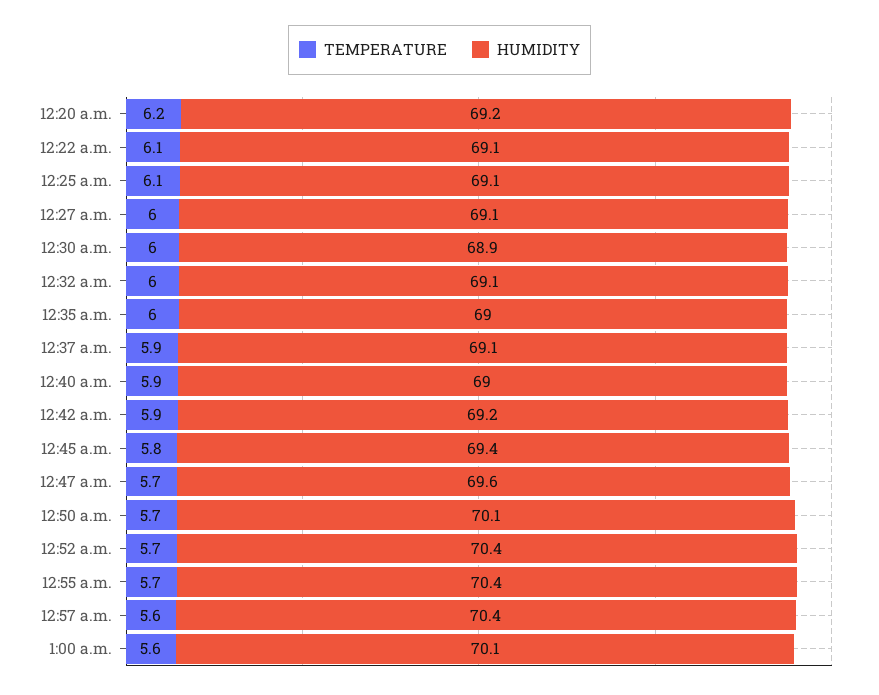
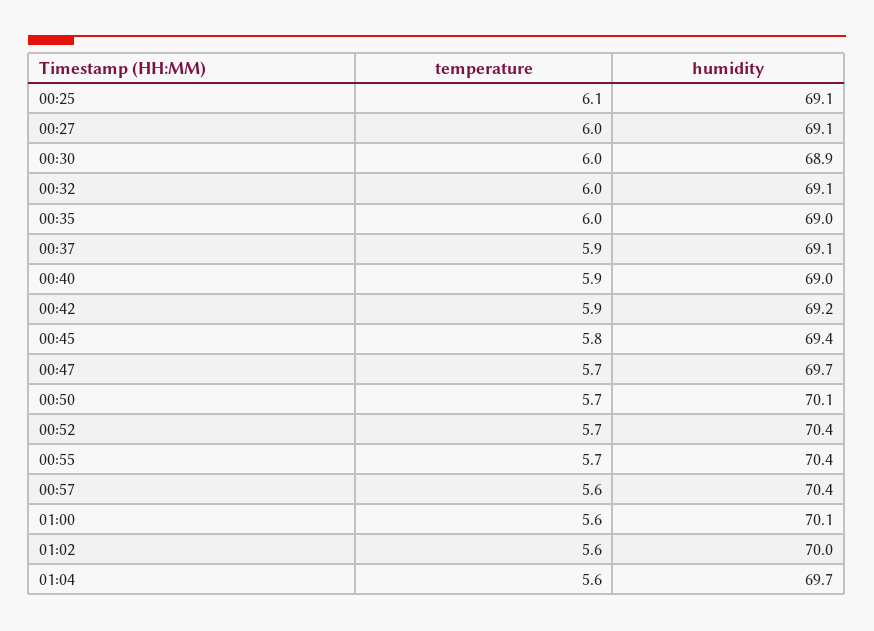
TEMPERATURE, 12:20 a.m.: 6.2 -> none
HUMIDITY, 12:20 a.m.: 69.2 -> none
TEMPERATURE, 12:22 a.m.: 6.1 -> none
HUMIDITY, 12:22 a.m.: 69.1 -> none
HUMIDITY, 12:47 a.m.: 69.6 -> 69.7
TEMPERATURE, 01:02: none -> 5.6
HUMIDITY, 01:02: none -> 70
TEMPERATURE, 01:04: none -> 5.6
HUMIDITY, 01:04: none -> 69.7

